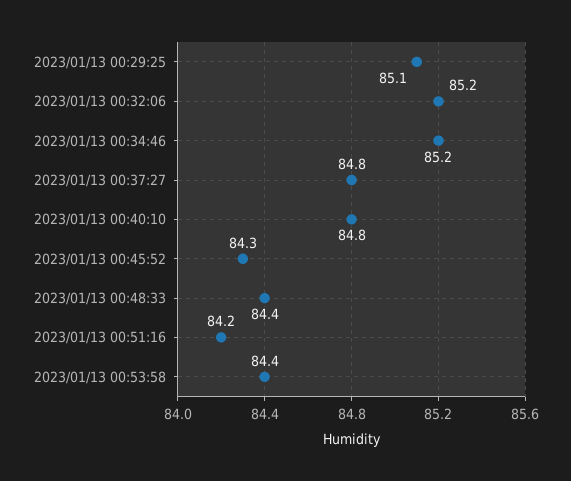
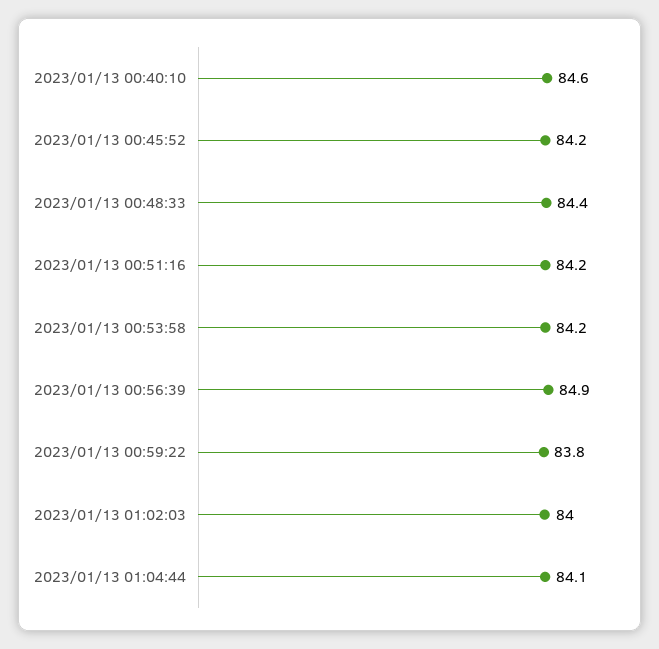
2023/01/13 00:29:25: 85.1 -> none
2023/01/13 00:32:06: 85.2 -> none
2023/01/13 00:34:46: 85.2 -> none
2023/01/13 00:37:27: 84.8 -> none
2023/01/13 00:40:10: 84.8 -> 84.6
2023/01/13 00:45:52: 84.3 -> 84.2
2023/01/13 00:53:58: 84.4 -> 84.2
2023/01/13 00:56:39: none -> 84.9
2023/01/13 00:59:22: none -> 83.8
2023/01/13 01:02:03: none -> 84
2023/01/13 01:04:44: none -> 84.1

